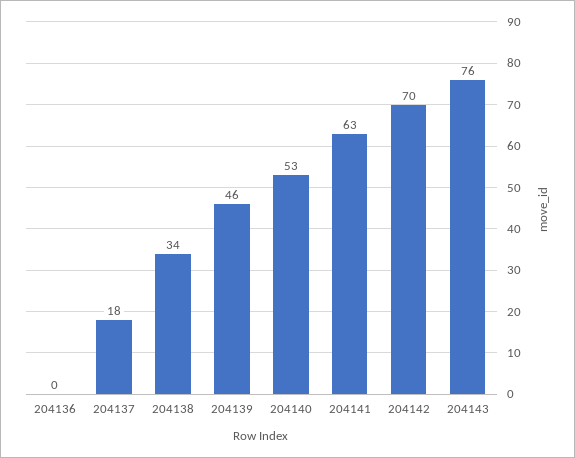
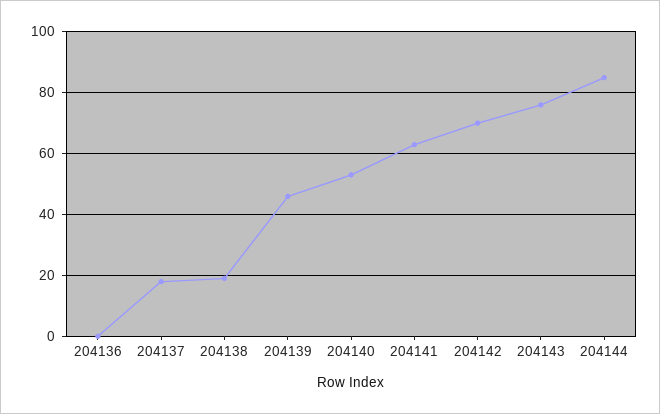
204138: 34 -> 20
204144: none -> 85

